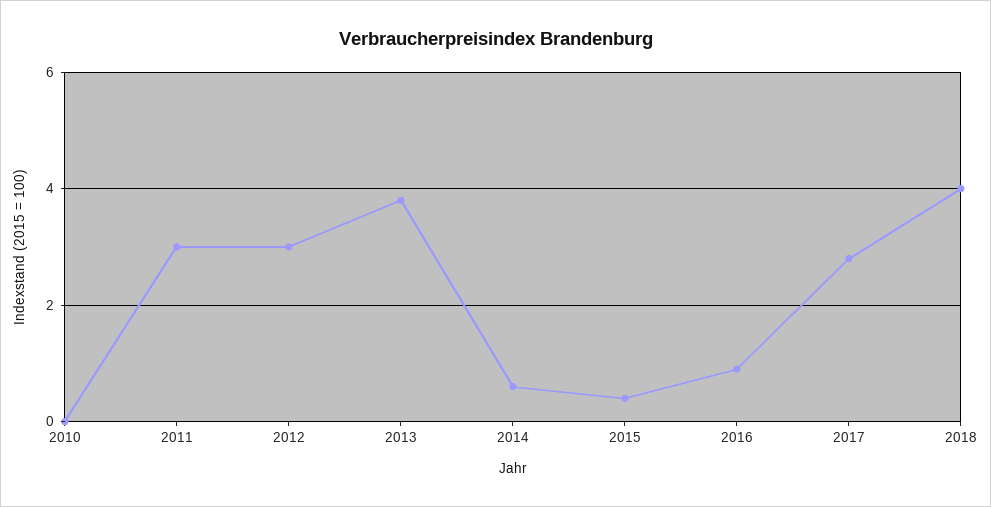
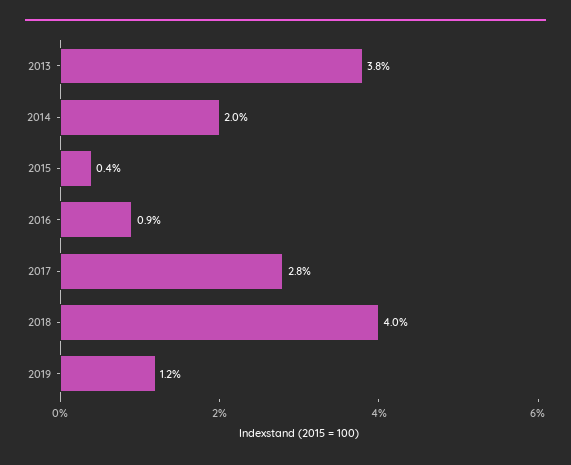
2010: 0 -> none
2011: 3 -> none
2012: 3 -> none
2014: 0.5 -> 2
2019: none -> 1.2

